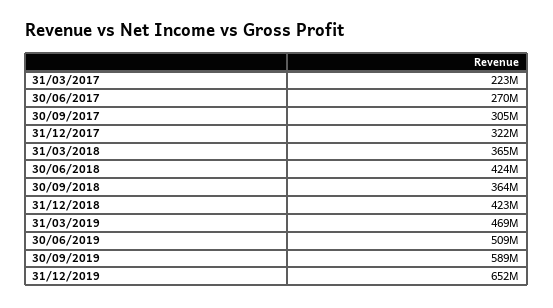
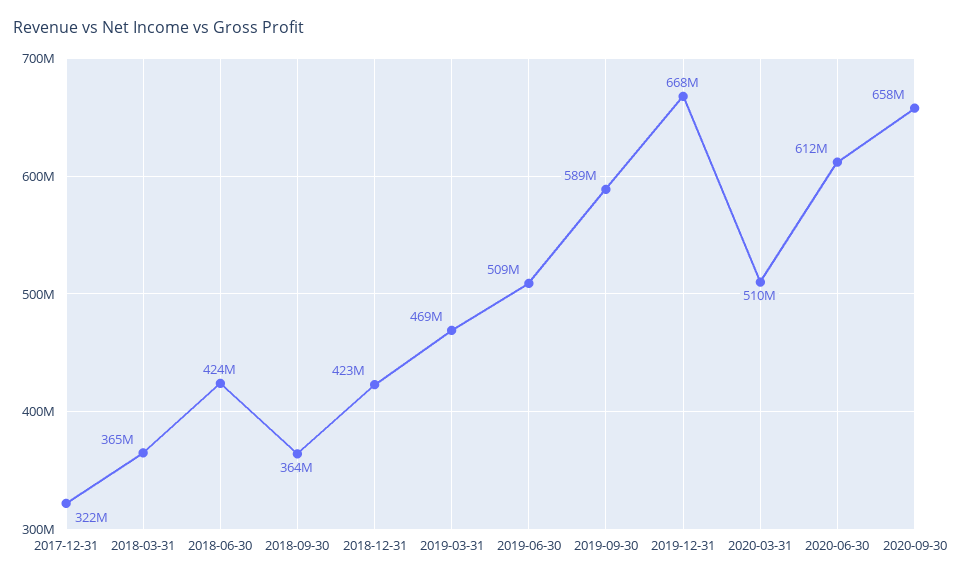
31/03/2017: 223000000 -> none
30/06/2017: 270000000 -> none
30/09/2017: 305000000 -> none
31/12/2019: 652000000 -> 668000000
2020-03-31: none -> 510000000
2020-06-30: none -> 612000000
2020-09-30: none -> 658000000

